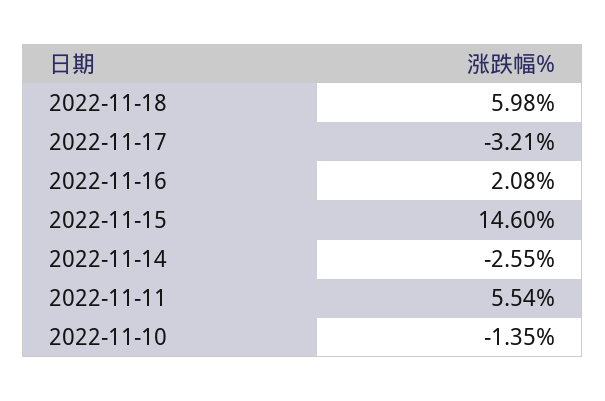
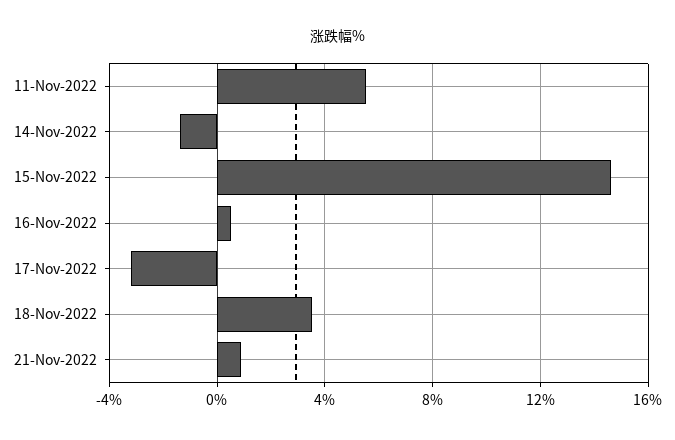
2022-11-18: 5.98 -> 3.5
2022-11-16: 2.08 -> 0.5
2022-11-14: -2.55 -> -1.5
2022-11-10: -1.35 -> none
21-Nov-2022: none -> 1

